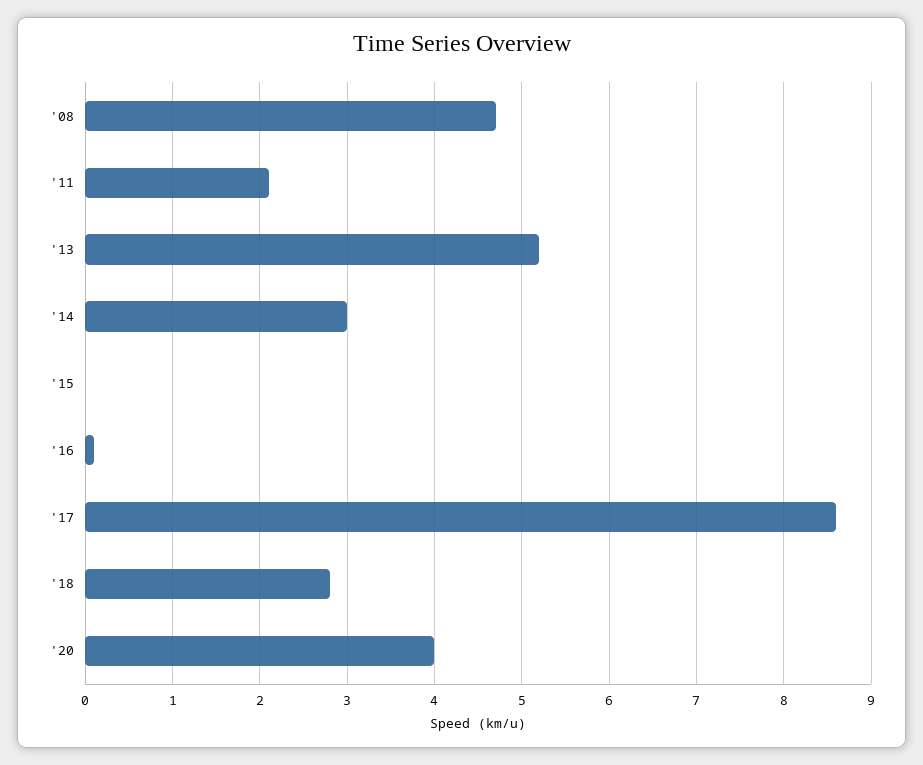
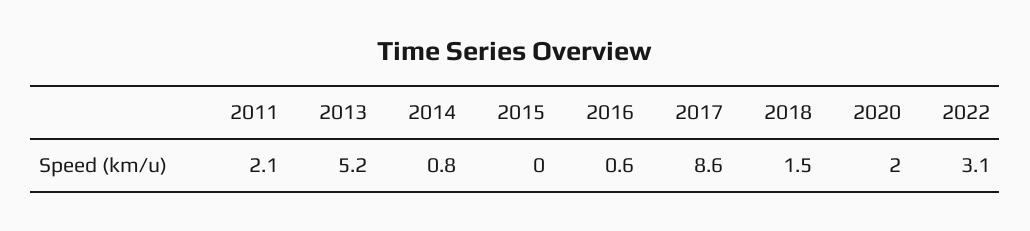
'08: 4.7 -> none
'14: 3 -> 0.8
'16: 0.1 -> 0.6
'18: 2.8 -> 1.5
'20: 4 -> 2
2022: none -> 3.1

